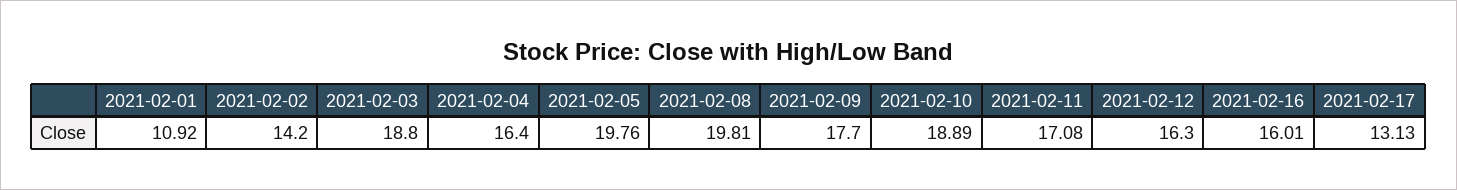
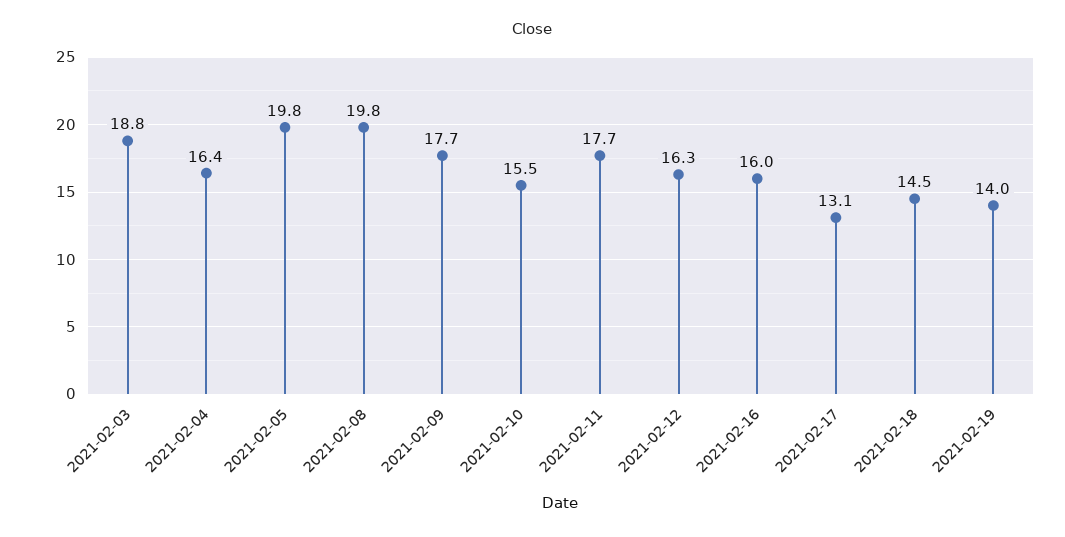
2021-02-01: 10.92 -> none
2021-02-02: 14.2 -> none
2021-02-10: 18.89 -> 15.5
2021-02-11: 17.08 -> 17.7
2021-02-18: none -> 14.5
2021-02-19: none -> 14

